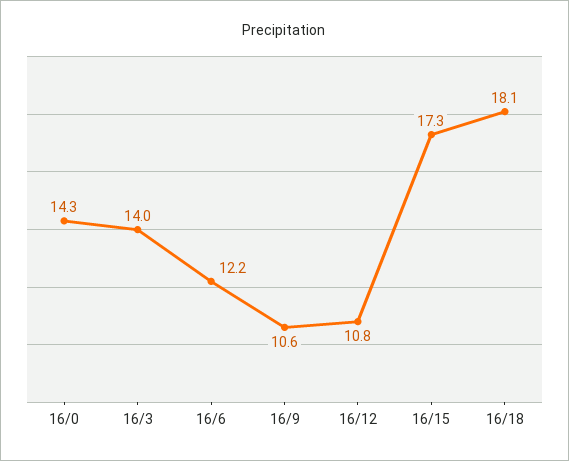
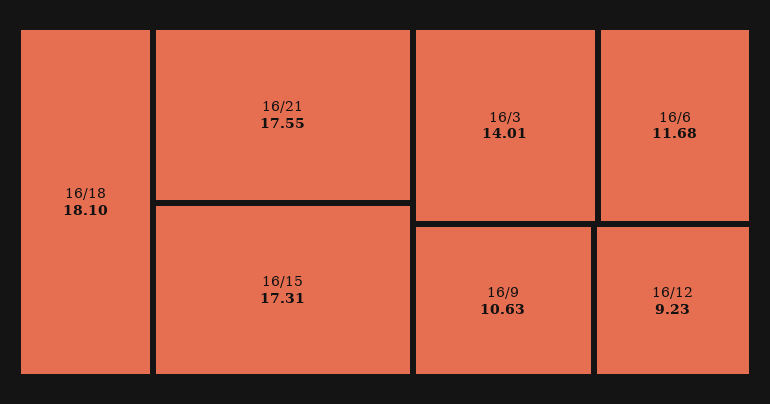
16/0: 14.3 -> none
16/6: 12.2 -> 11.68
16/12: 10.8 -> 9.23
16/21: none -> 17.55

